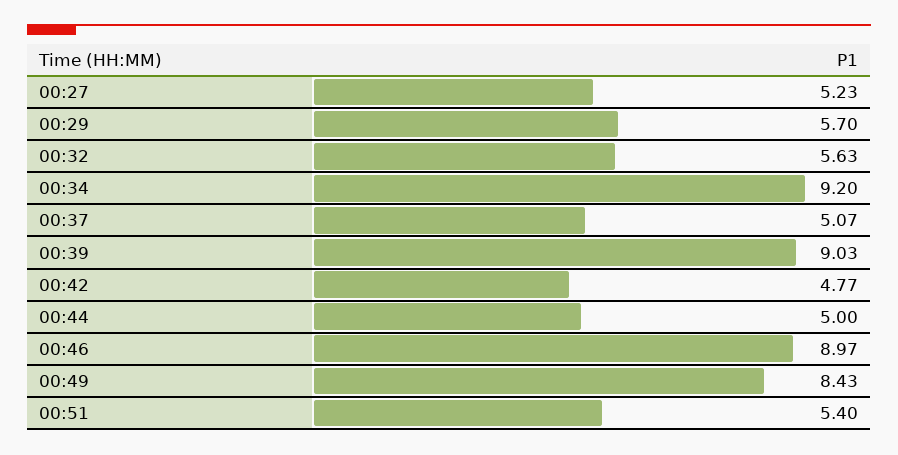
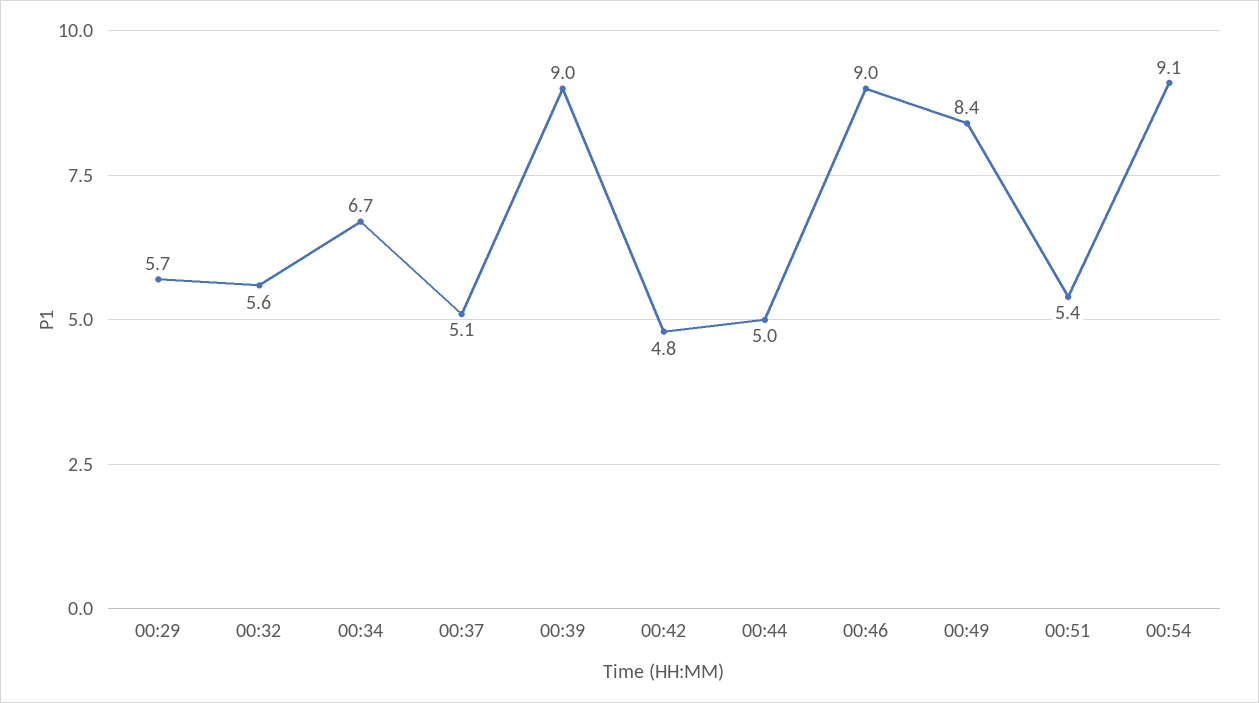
00:27: 5.23 -> none
00:34: 9.2 -> 6.7
00:54: none -> 9.1

